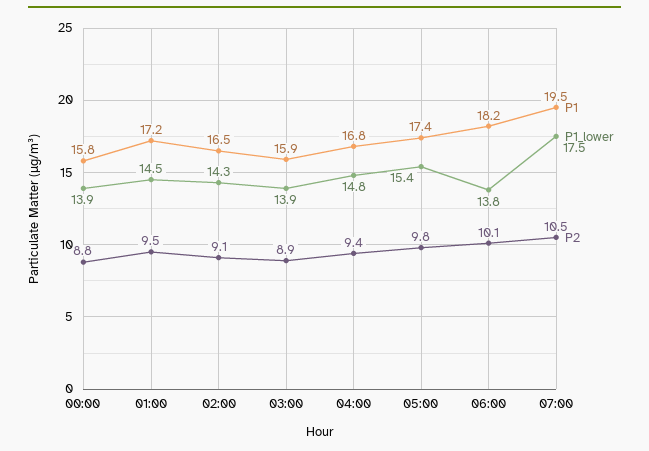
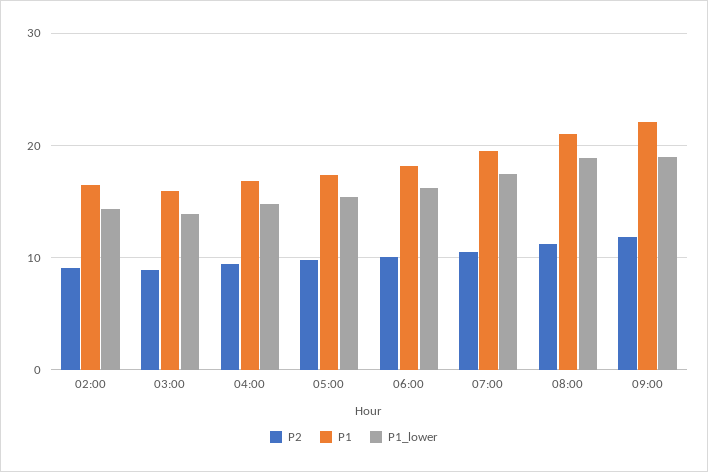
P1, 00:00: 15.8 -> none
P1_lower, 00:00: 13.9 -> none
P2, 00:00: 8.8 -> none
P1, 01:00: 17.2 -> none
P1_lower, 01:00: 14.5 -> none
P2, 01:00: 9.5 -> none
P1_lower, 06:00: 13.8 -> 16
P2, 08:00: none -> 11
P1, 08:00: none -> 21
P1_lower, 08:00: none -> 19
P2, 09:00: none -> 12
P1, 09:00: none -> 22
P1_lower, 09:00: none -> 19

